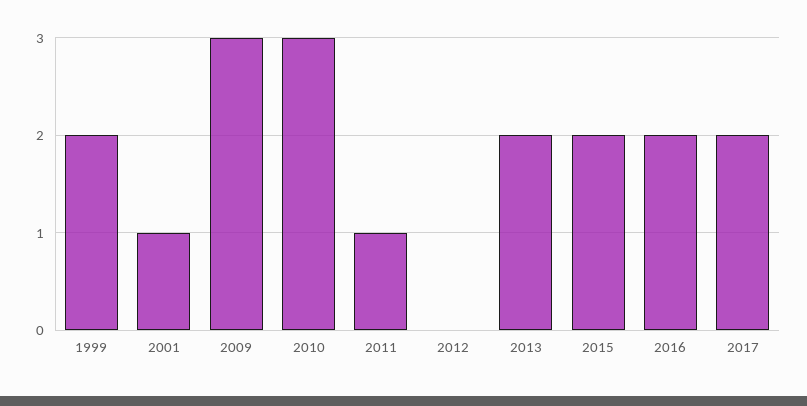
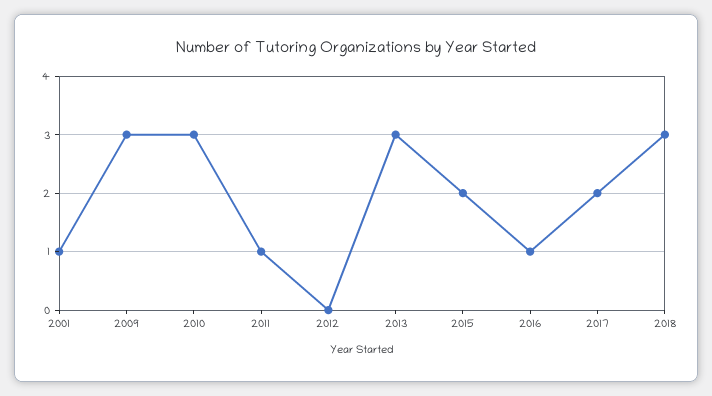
1999: 2 -> none
2013: 2 -> 3
2016: 2 -> 1
2018: none -> 3

